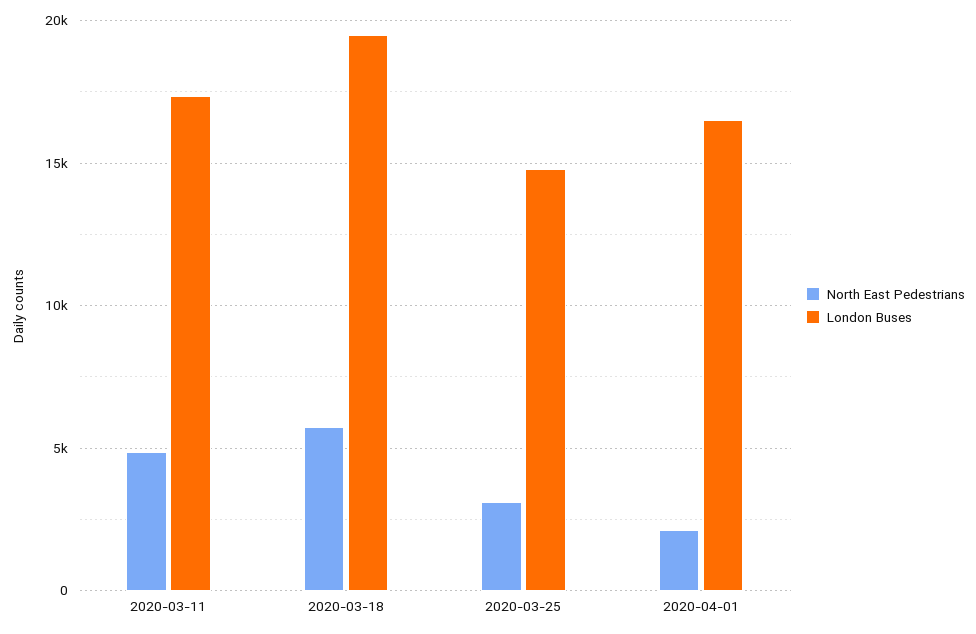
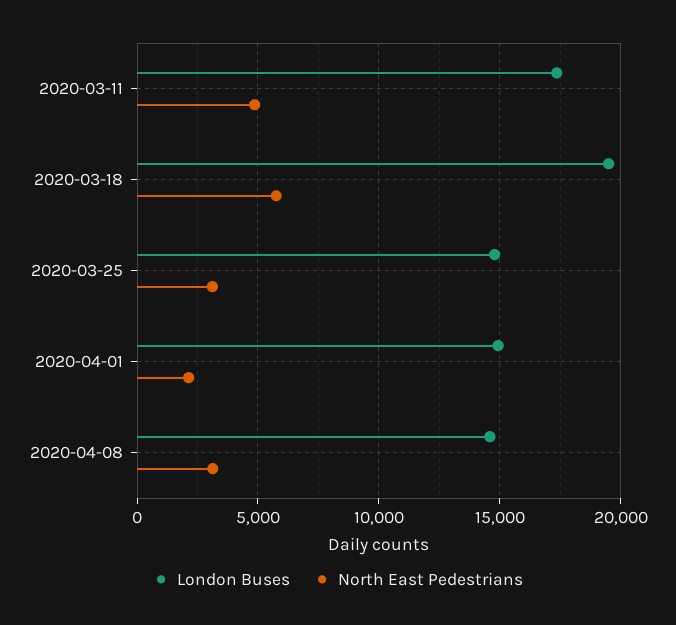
London Buses, 2020-04-01: 16500 -> 15000
London Buses, 2020-04-08: none -> 14500
North East Pedestrians, 2020-04-08: none -> 3000

